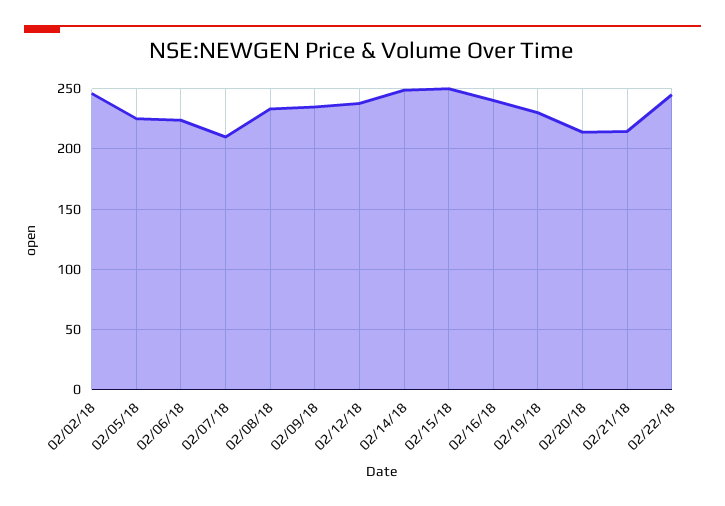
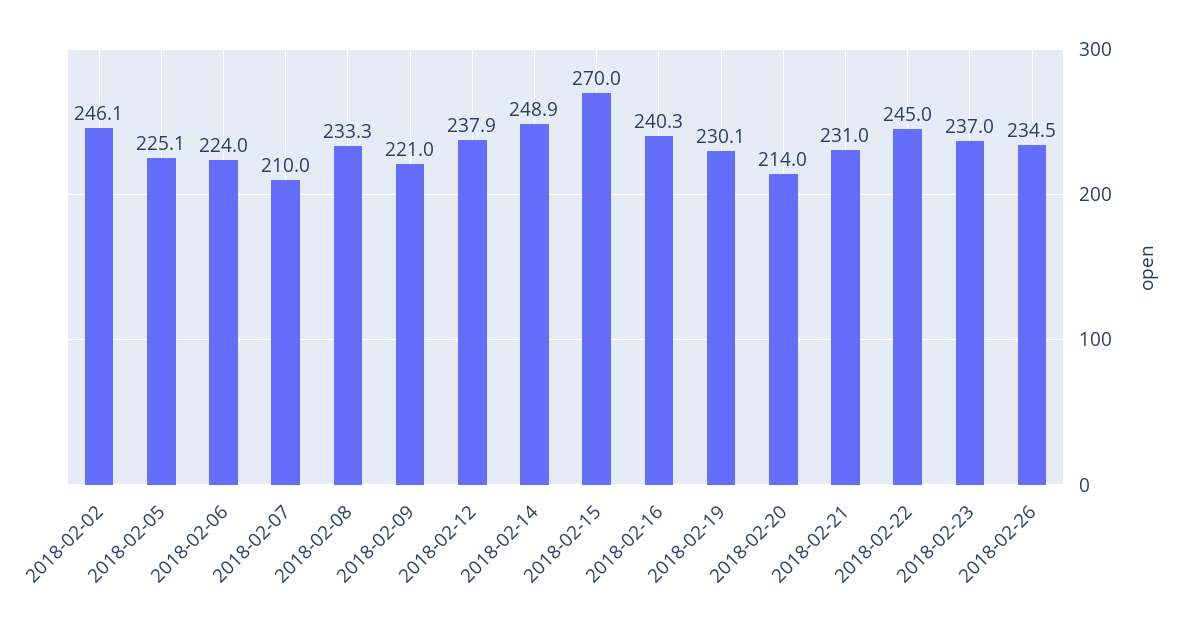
02/09/18: 235 -> 221
02/15/18: 250 -> 270
02/21/18: 215 -> 231
2018-02-23: none -> 237
2018-02-26: none -> 234.5

